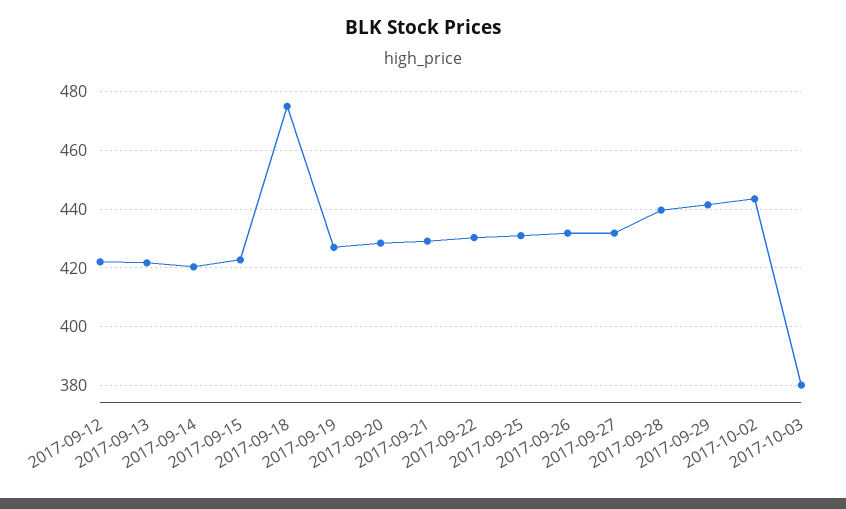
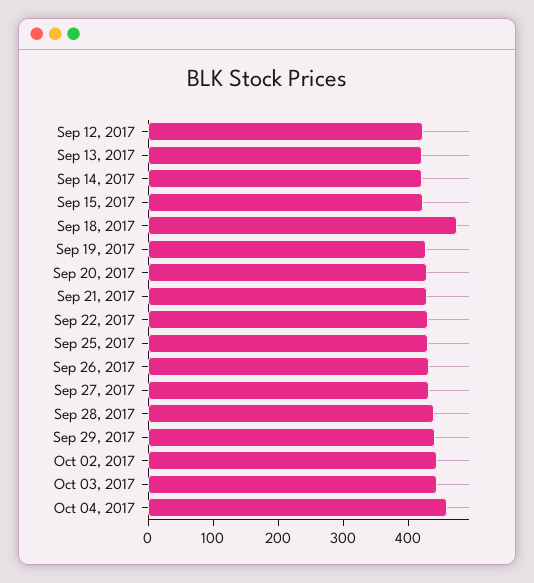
2017-10-03: 380 -> 440
Oct 04, 2017: none -> 460

